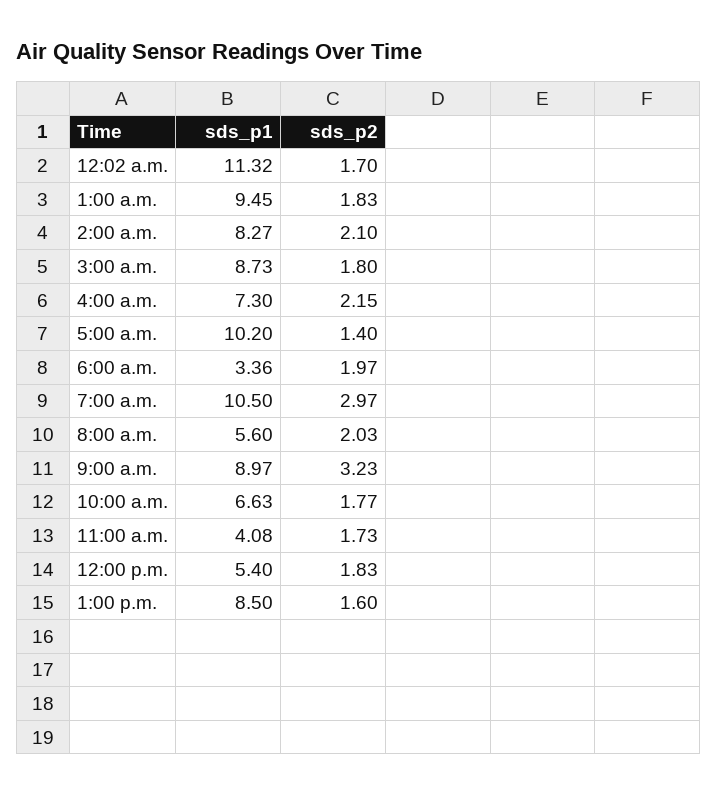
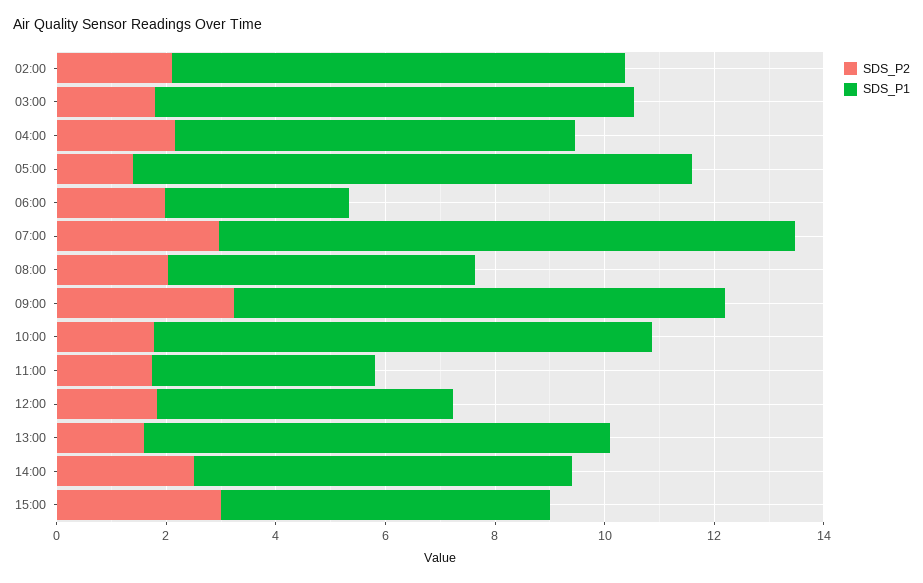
sds_p1, 12:02 a.m.: 11.32 -> none
sds_p2, 12:02 a.m.: 1.7 -> none
sds_p1, 1:00 a.m.: 9.45 -> none
sds_p2, 1:00 a.m.: 1.83 -> none
sds_p1, 10:00 a.m.: 6.63 -> 9
sds_p2, 14:00: none -> 2.5
sds_p1, 14:00: none -> 7
sds_p2, 15:00: none -> 3
sds_p1, 15:00: none -> 6

